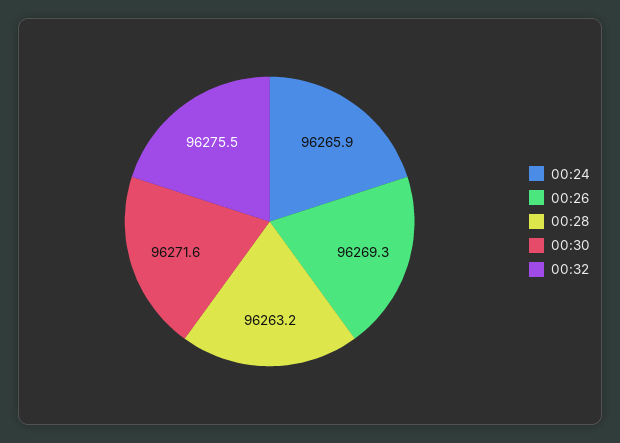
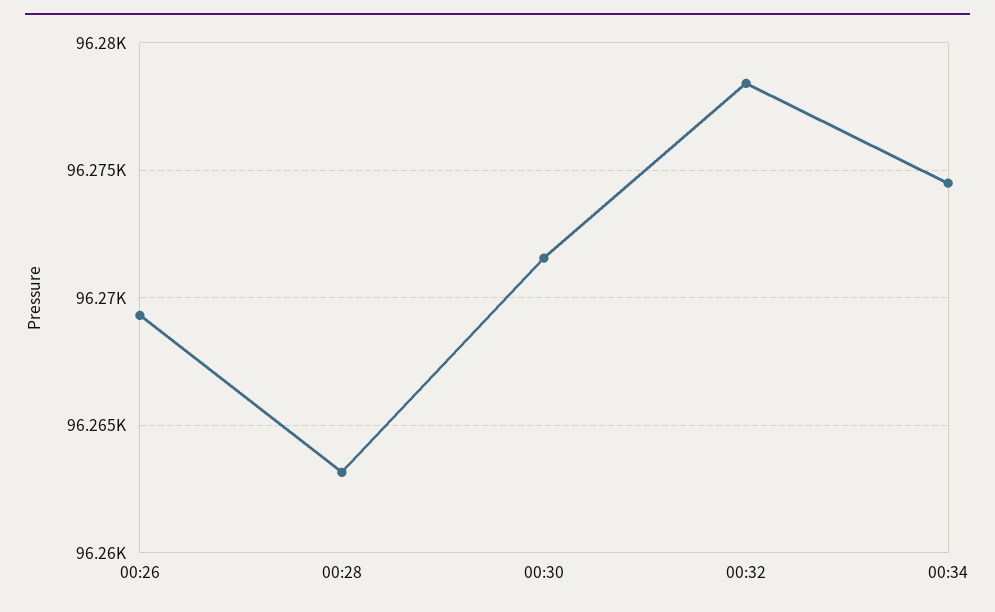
00:24: 96265.9 -> none
00:32: 96275.5 -> 96278.5
00:34: none -> 96274.5

